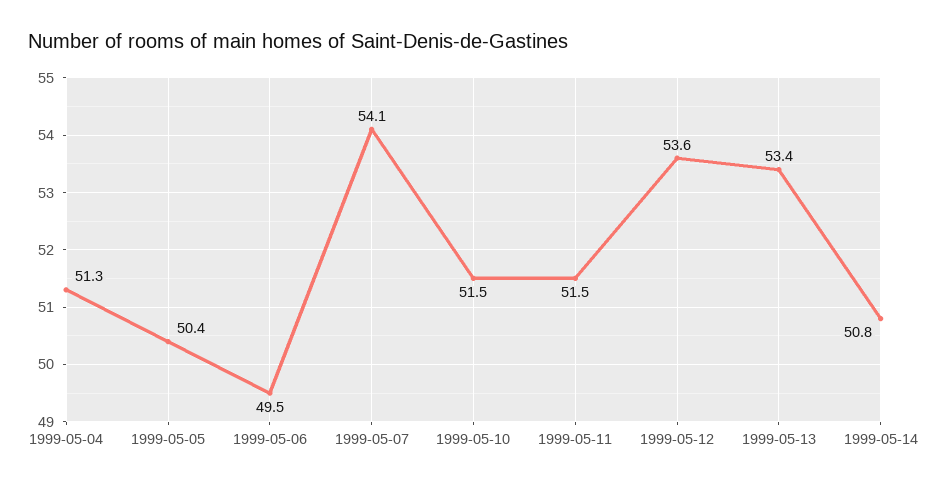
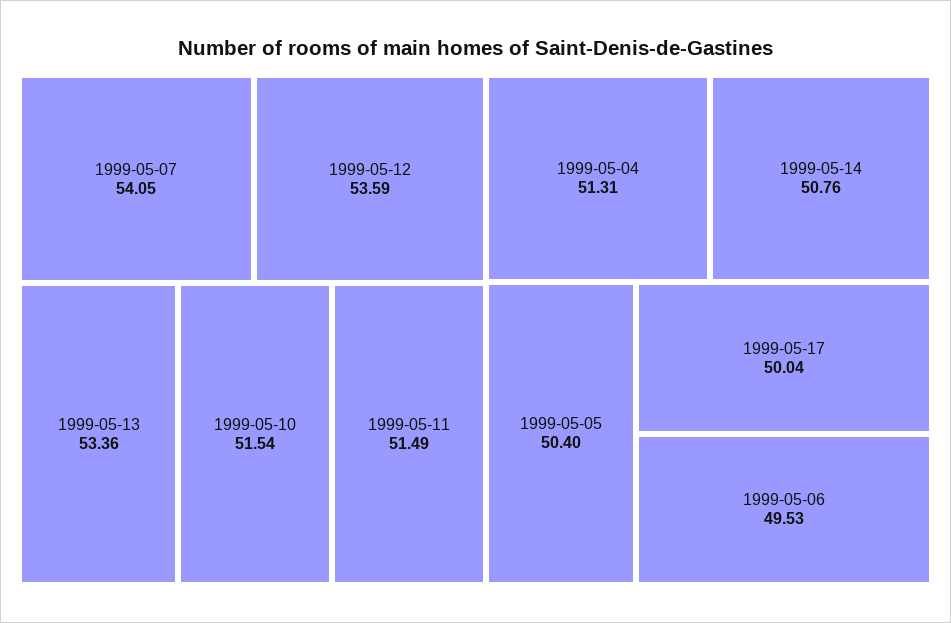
1999-05-17: none -> 50.04

